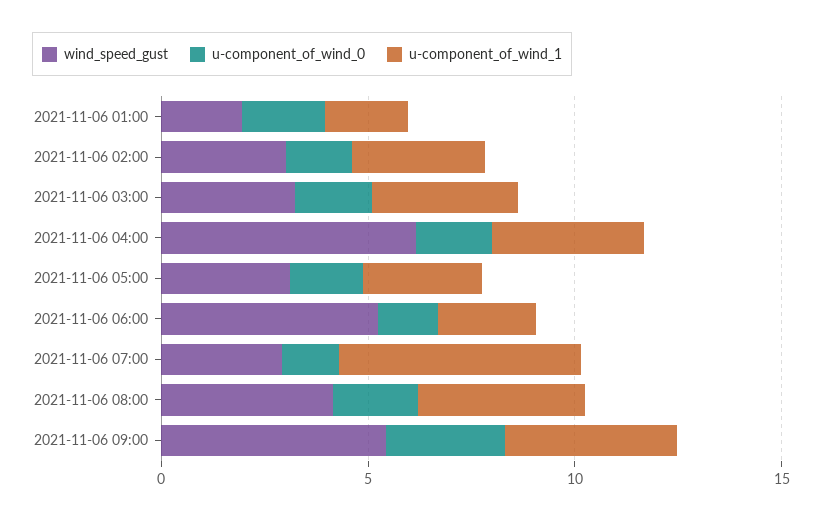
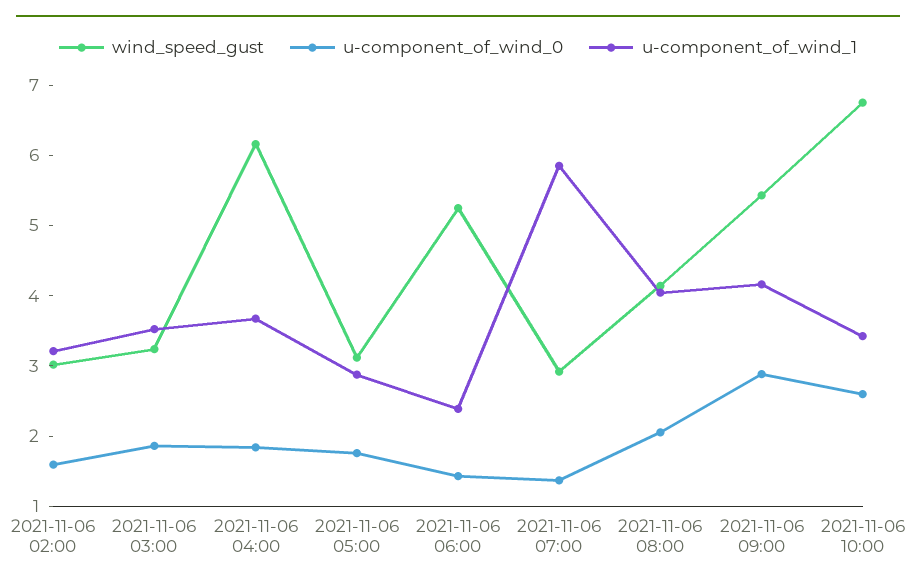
wind_speed_gust, 2021-11-06 01:00: 2 -> none
u-component_of_wind_0, 2021-11-06 01:00: 2 -> none
u-component_of_wind_1, 2021-11-06 01:00: 2 -> none
wind_speed_gust, 2021-11-06 10:00: none -> 6.8
u-component_of_wind_0, 2021-11-06 10:00: none -> 2.6
u-component_of_wind_1, 2021-11-06 10:00: none -> 3.4

